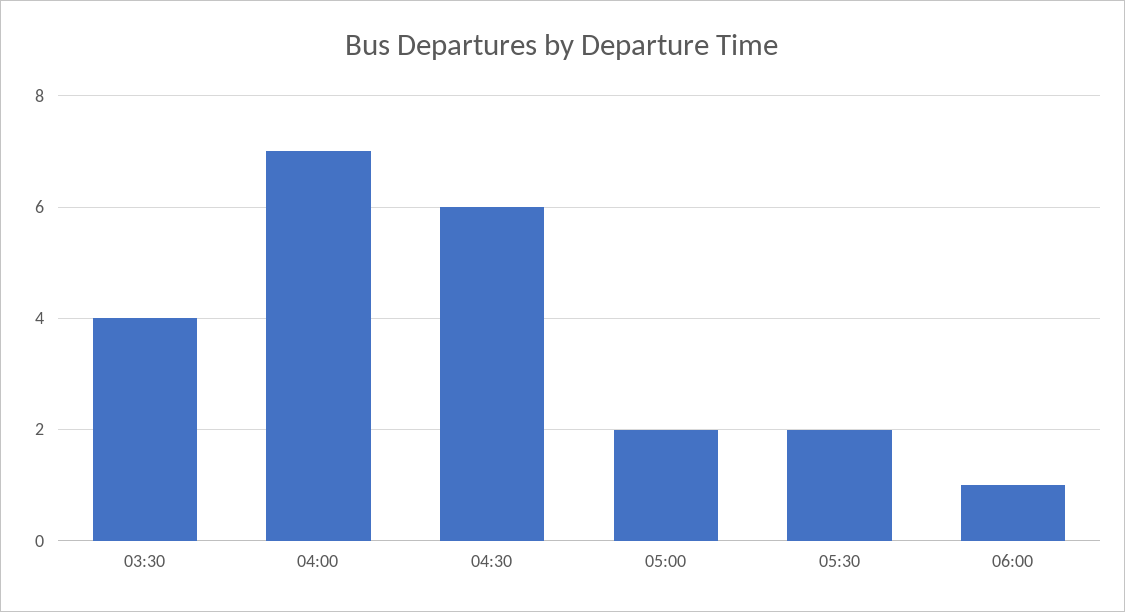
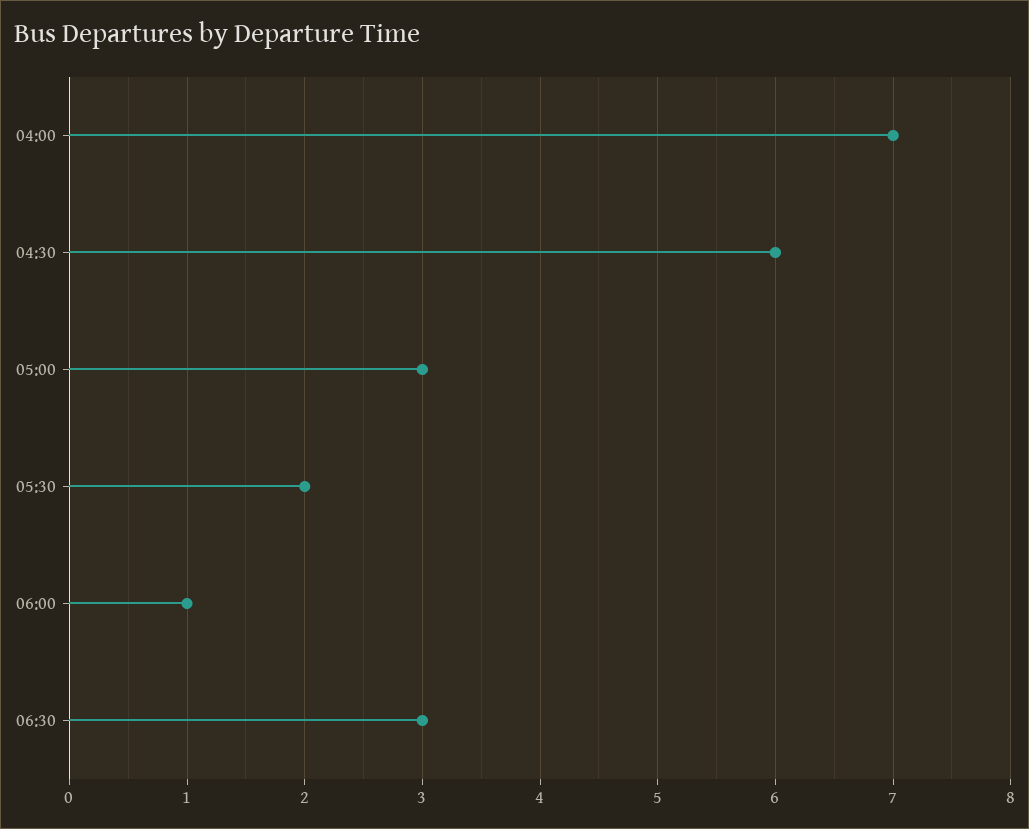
03:30: 4 -> none
05:00: 2 -> 3
06:30: none -> 3

